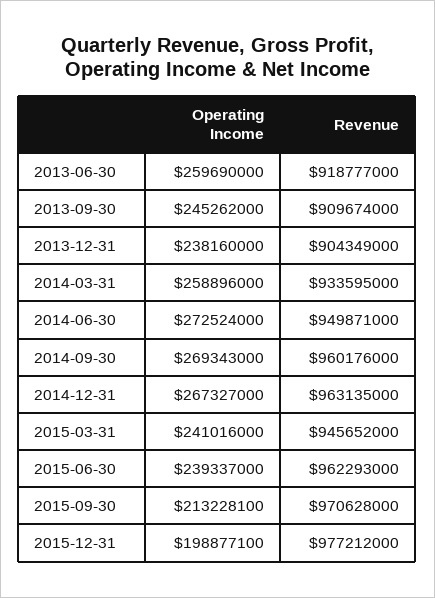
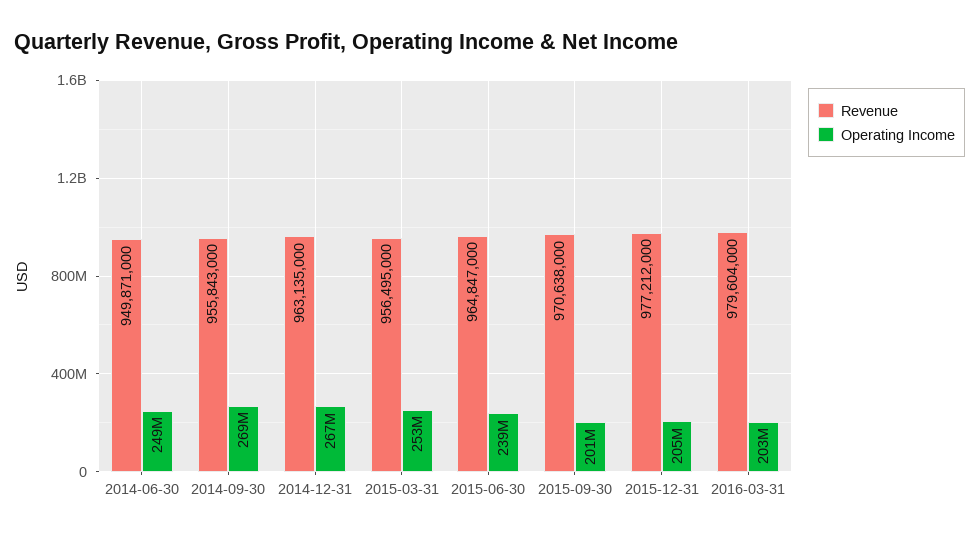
Operating Income, 2013-06-30: 259690000 -> none
Revenue, 2013-06-30: 918777000 -> none
Operating Income, 2013-09-30: 245262000 -> none
Revenue, 2013-09-30: 909674000 -> none
Operating Income, 2013-12-31: 238160000 -> none
Revenue, 2013-12-31: 904349000 -> none
Operating Income, 2014-03-31: 258896000 -> none
Revenue, 2014-03-31: 933595000 -> none
Operating Income, 2014-06-30: 272524000 -> 249000000
Revenue, 2014-09-30: 960176000 -> 955843000
Operating Income, 2015-03-31: 241016000 -> 253000000
Revenue, 2015-03-31: 945652000 -> 956495000
Revenue, 2015-06-30: 962293000 -> 964847000
Operating Income, 2015-09-30: 213228100 -> 201000000
Revenue, 2015-09-30: 970628000 -> 970638000
Operating Income, 2015-12-31: 198877100 -> 205000000
Revenue, 2016-03-31: none -> 979604000
Operating Income, 2016-03-31: none -> 203000000

